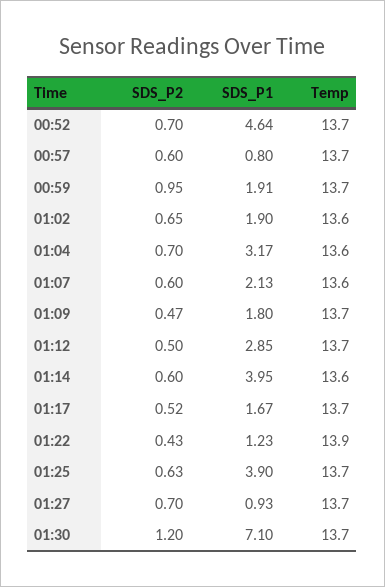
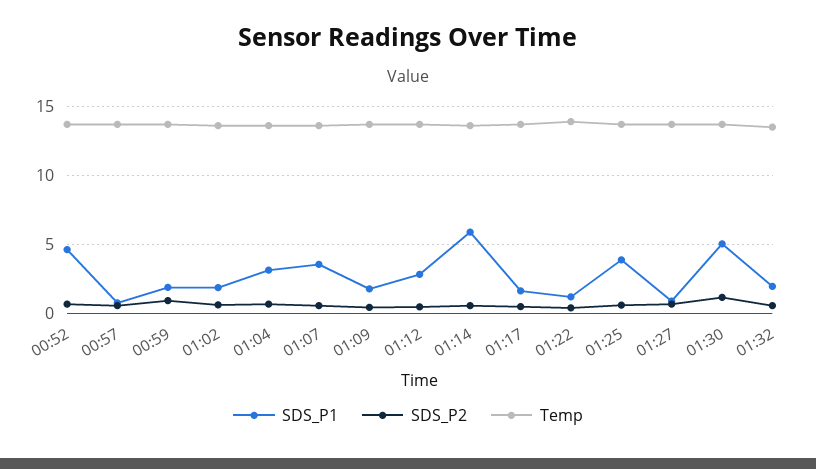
SDS_P1, 01:07: 2.13 -> 3.5
SDS_P1, 01:14: 3.95 -> 6
SDS_P1, 01:30: 7.1 -> 5
SDS_P1, 01:32: none -> 2
SDS_P2, 01:32: none -> 0.5
Temp, 01:32: none -> 13.5

